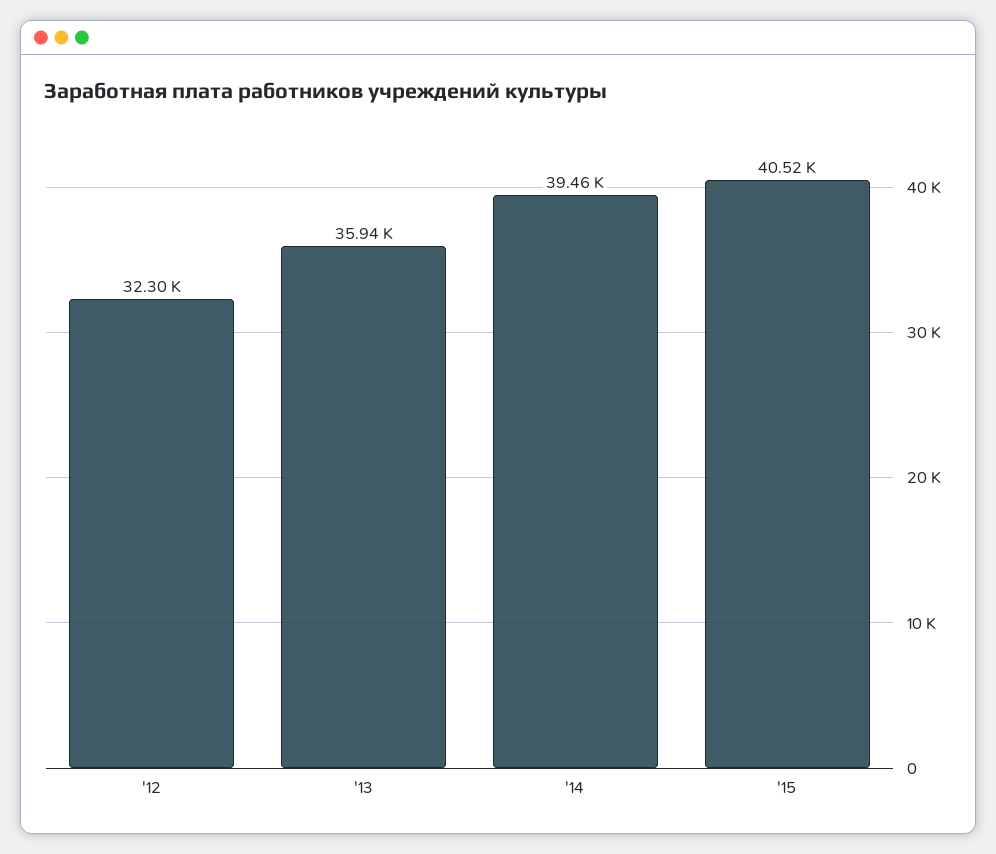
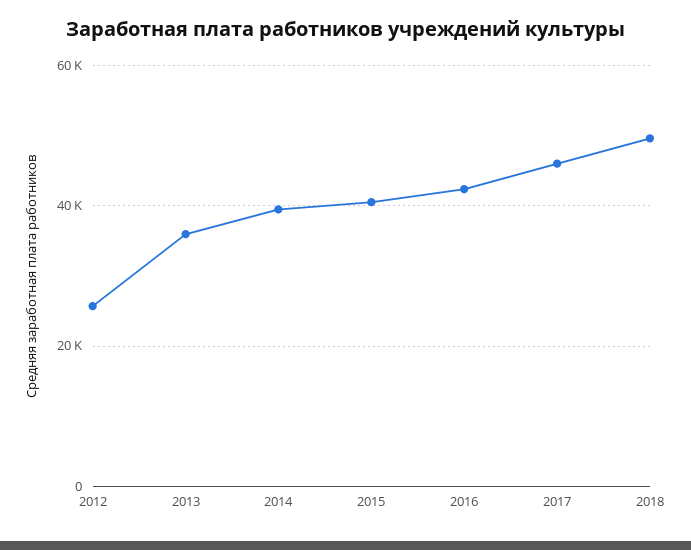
'12: 32300 -> 26000
2016: none -> 42000
2017: none -> 46000
2018: none -> 50000

